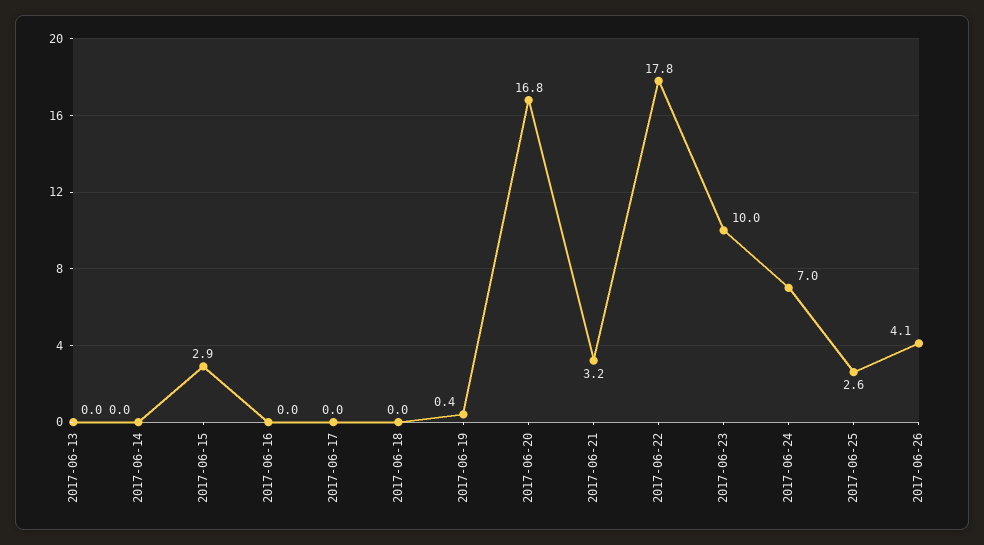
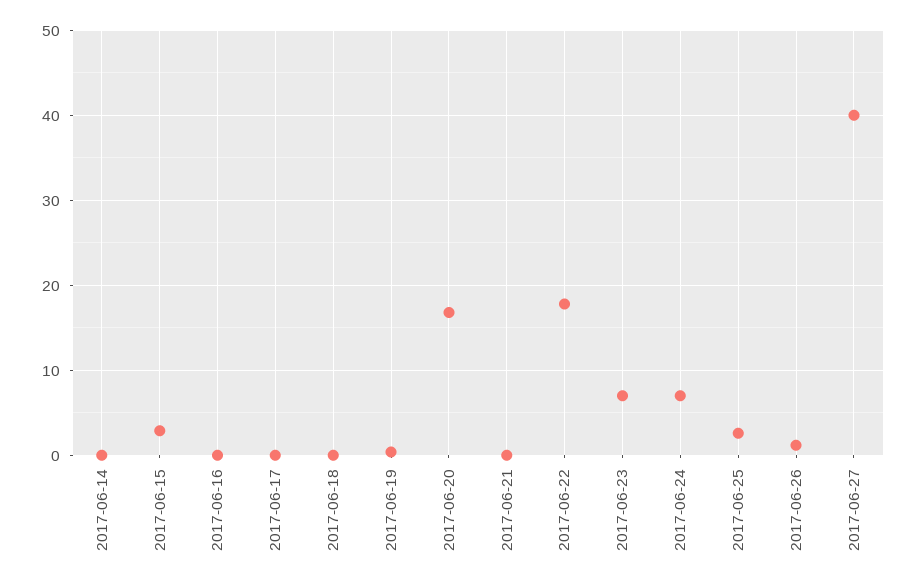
2017-06-13: 0 -> none
2017-06-21: 3.2 -> 0
2017-06-23: 10 -> 7
2017-06-26: 4.1 -> 1
2017-06-27: none -> 40

